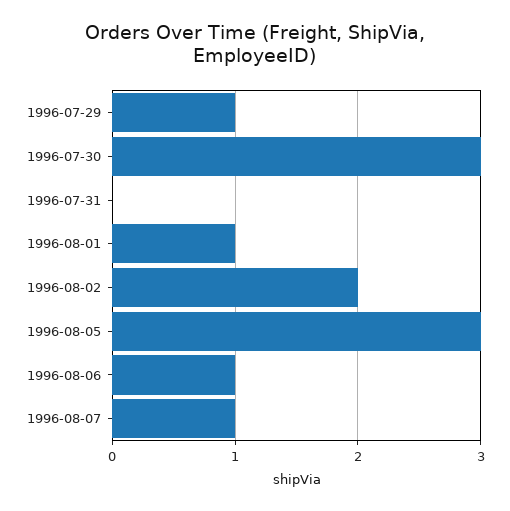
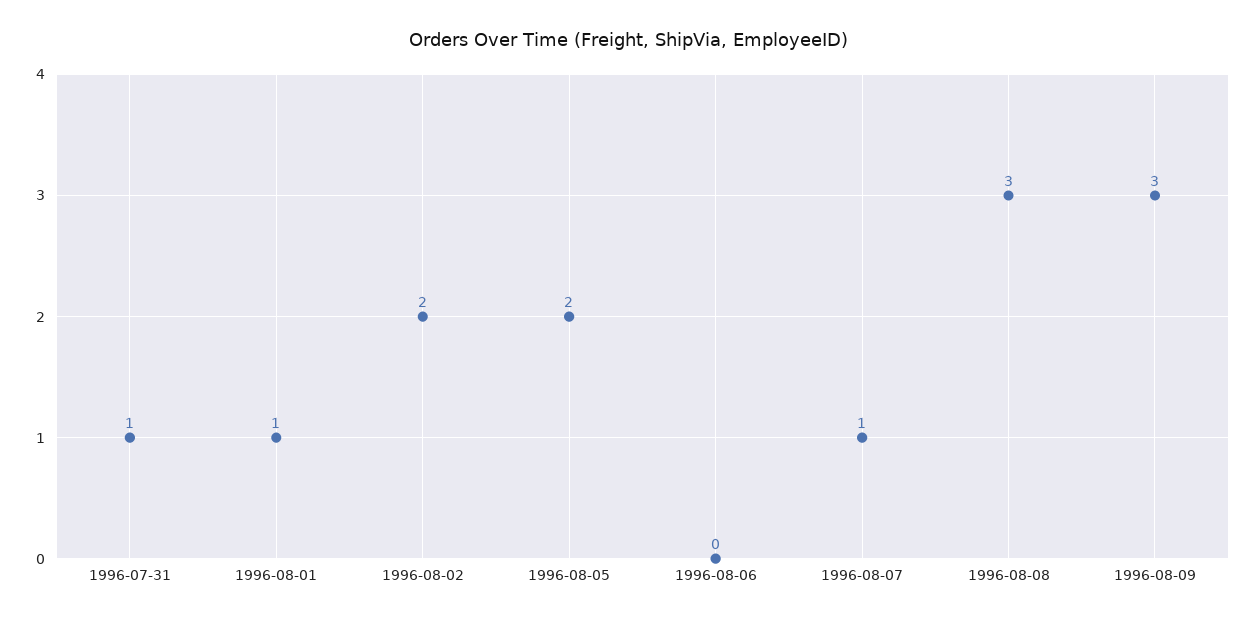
1996-07-29: 1 -> none
1996-07-30: 3 -> none
1996-07-31: 0 -> 1
1996-08-05: 3 -> 2
1996-08-06: 1 -> 0
1996-08-08: none -> 3
1996-08-09: none -> 3

